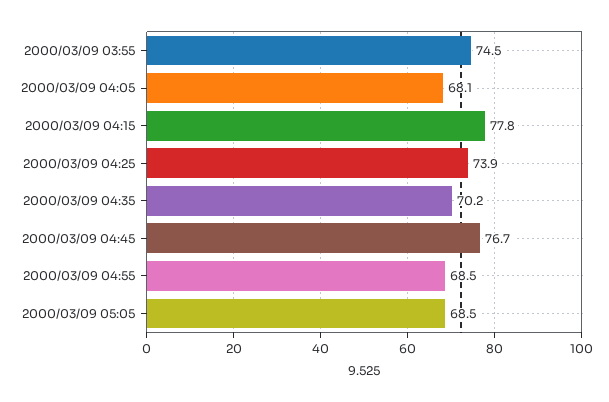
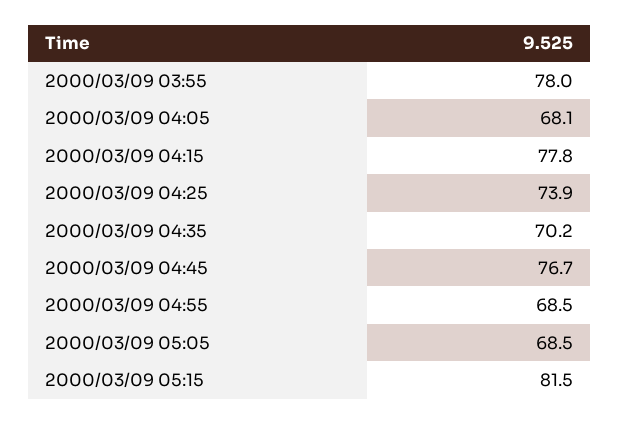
2000/03/09 03:55: 74.5 -> 78
2000/03/09 05:15: none -> 81.5

